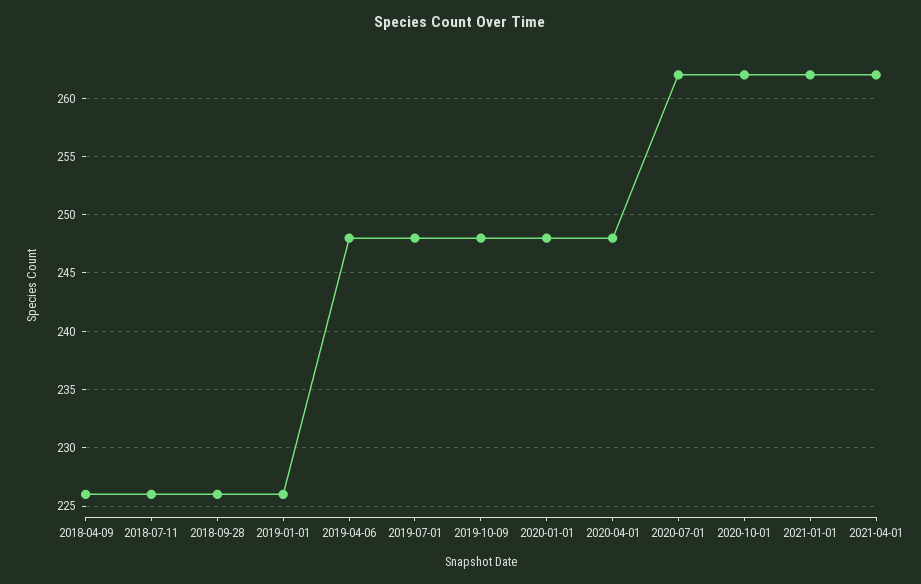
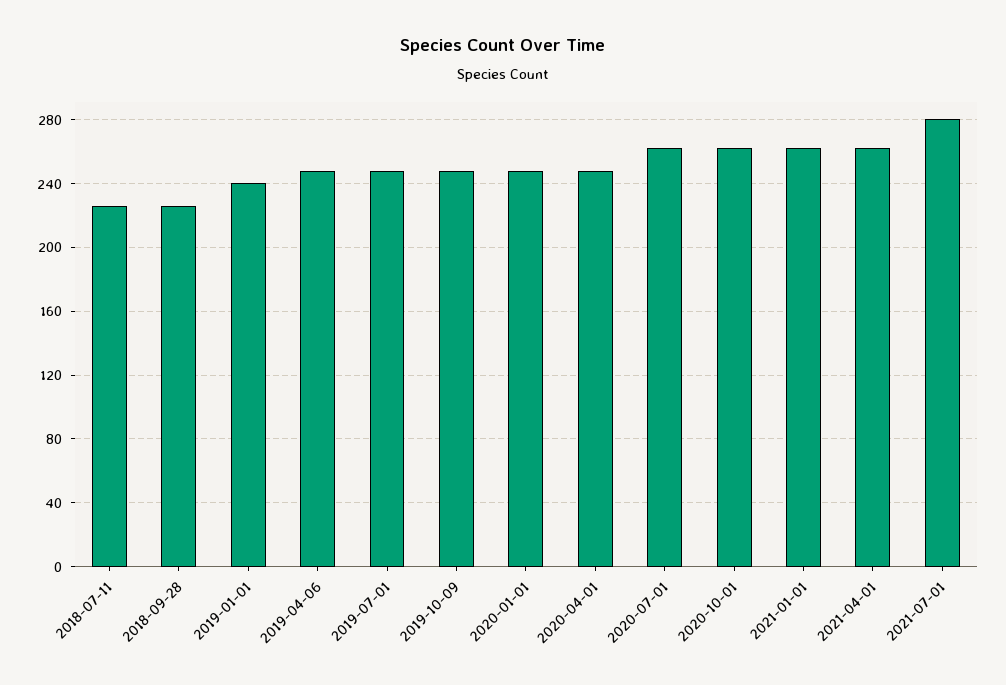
2018-04-09: 226 -> none
2019-01-01: 226 -> 240
2021-07-01: none -> 280

